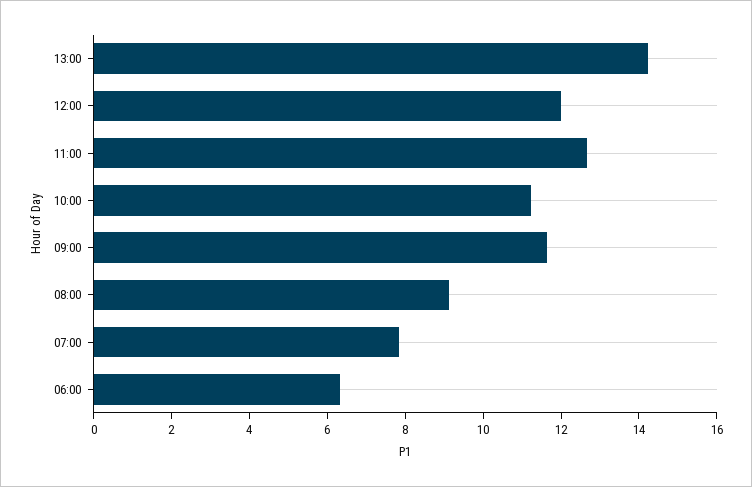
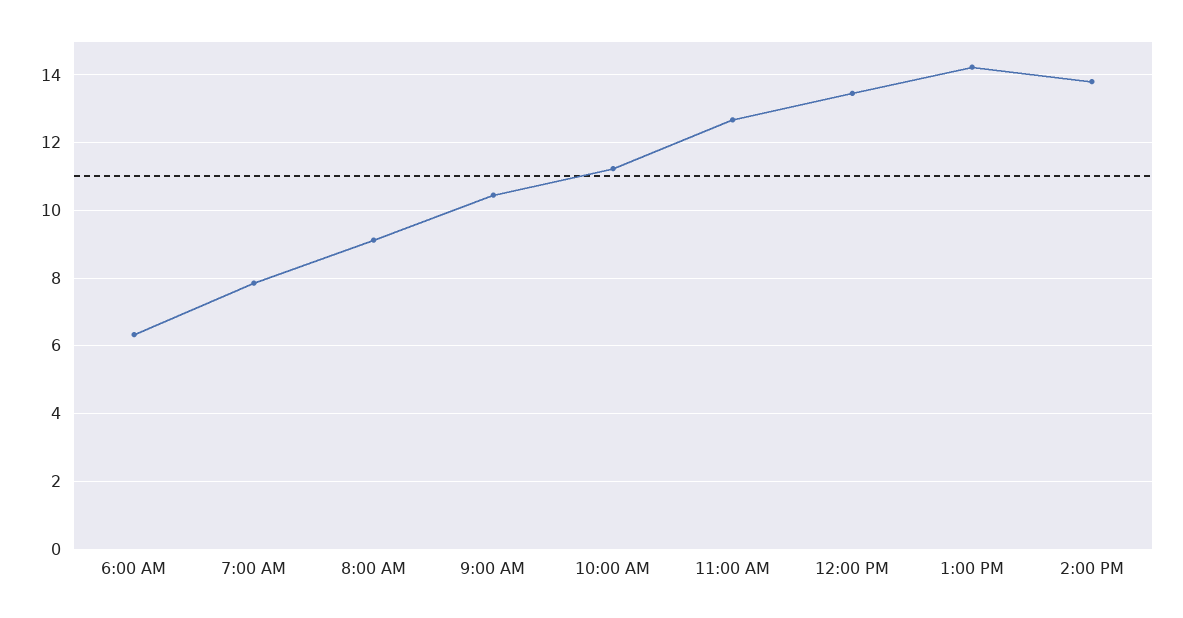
12:00: 12 -> 13.4
09:00: 11.5 -> 10.4
2:00 PM: none -> 13.8

